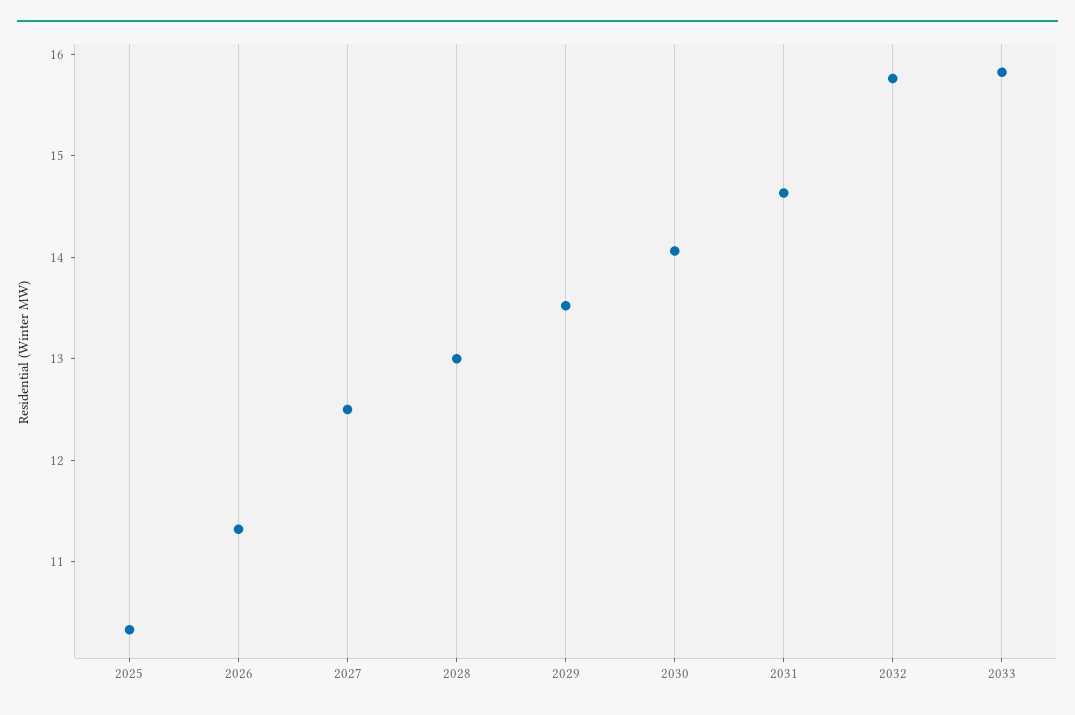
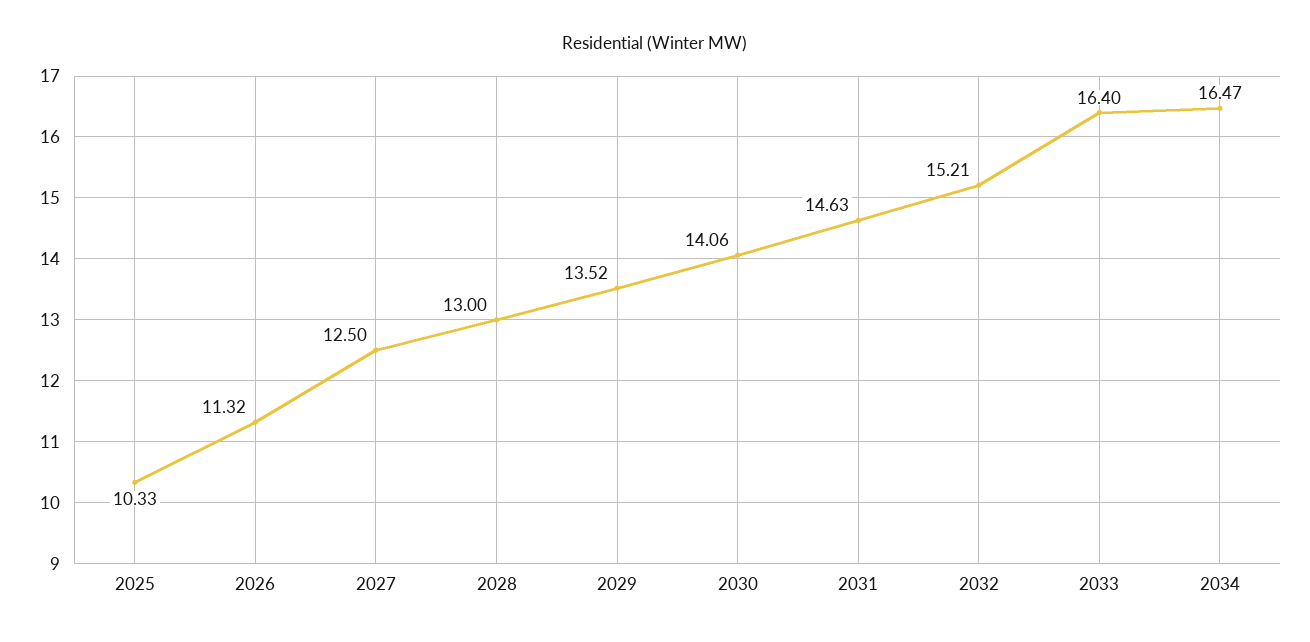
2032: 15.8 -> 15.21
2033: 15.8 -> 16.4
2034: none -> 16.47

